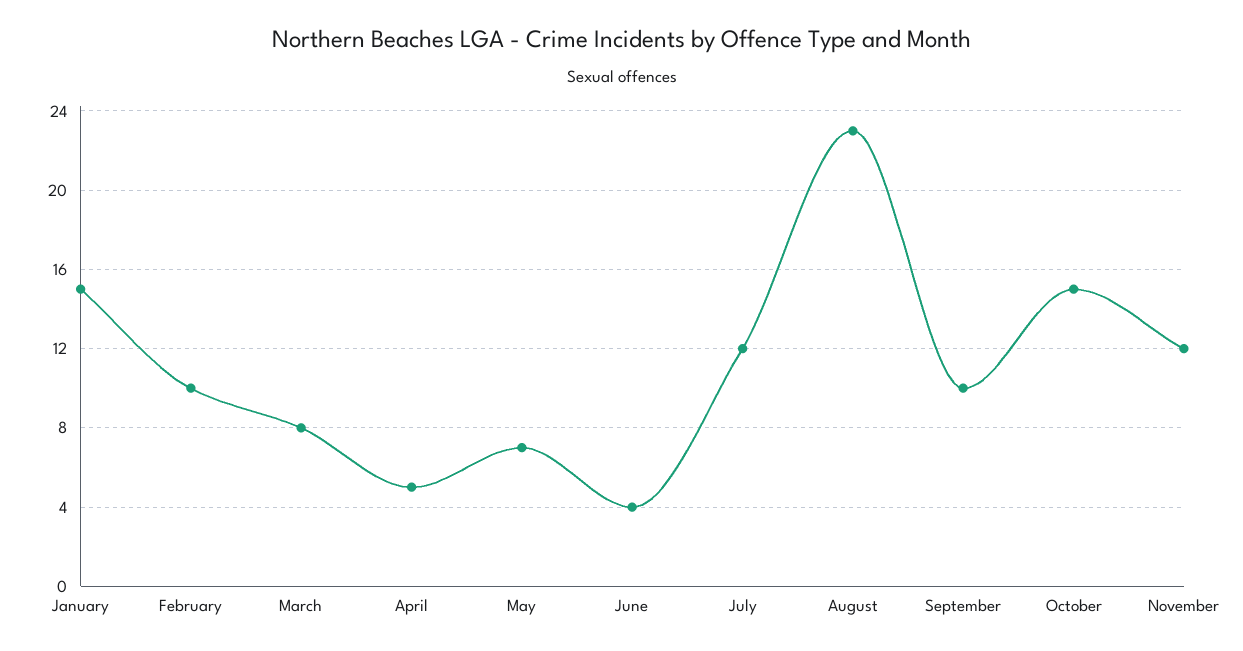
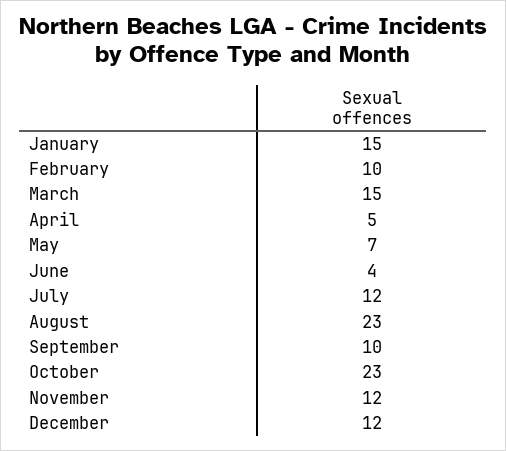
March: 8 -> 15
October: 15 -> 23
December: none -> 12

